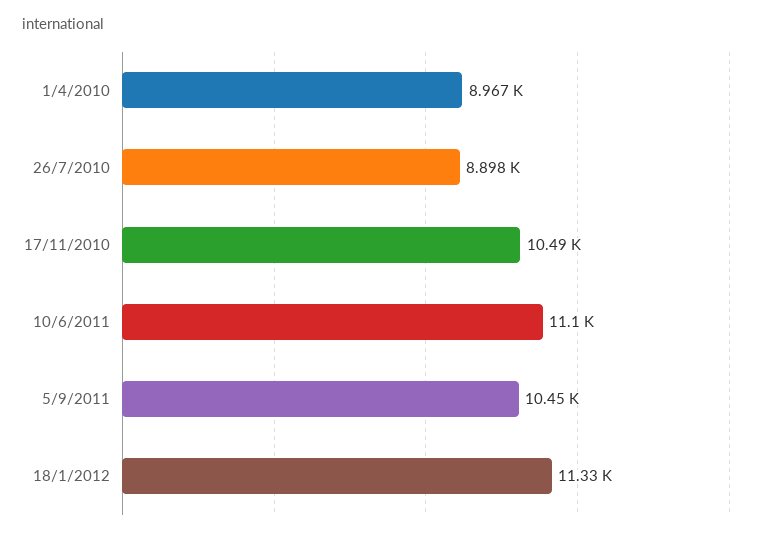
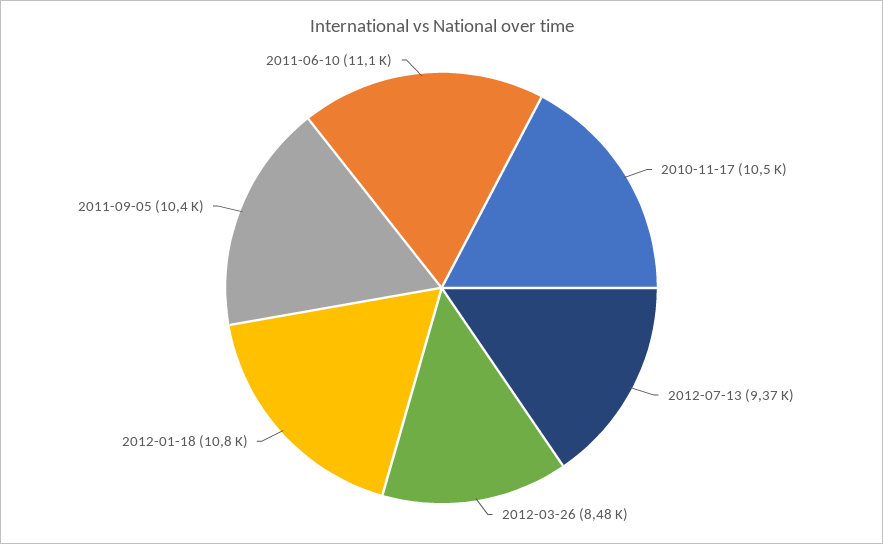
1/4/2010: 8967 -> none
26/7/2010: 8898 -> none
18/1/2012: 11330 -> 10800
2012-07-13: none -> 9370
2012-03-26: none -> 8480

